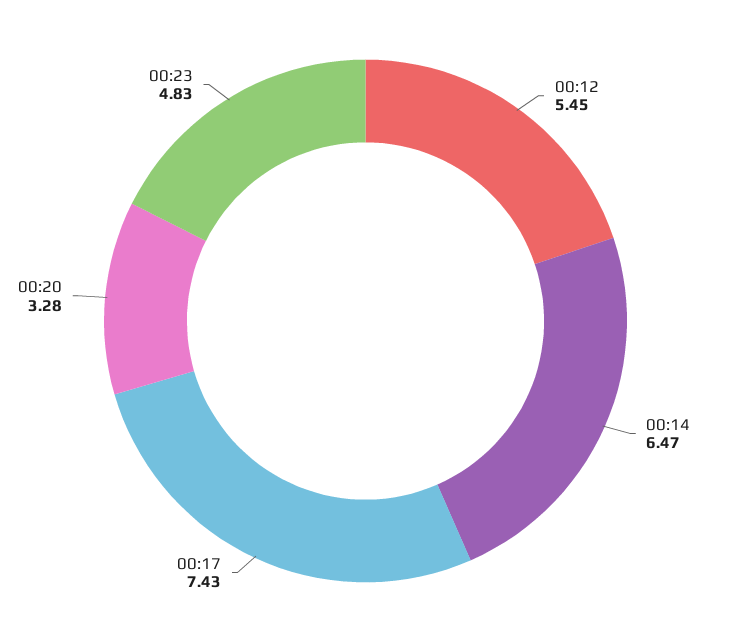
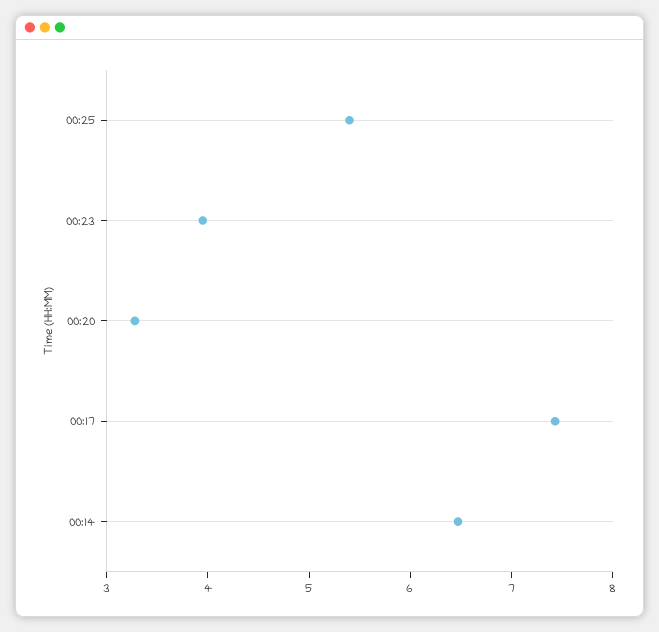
00:12: 5.45 -> none
00:23: 4.83 -> 4
00:25: none -> 5.4

